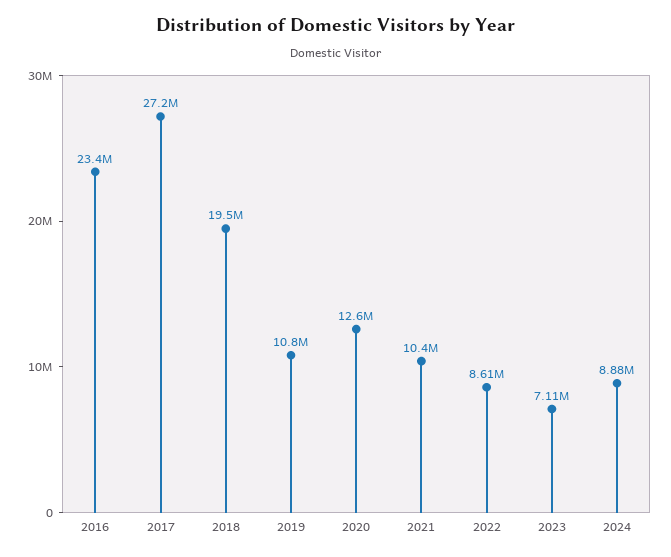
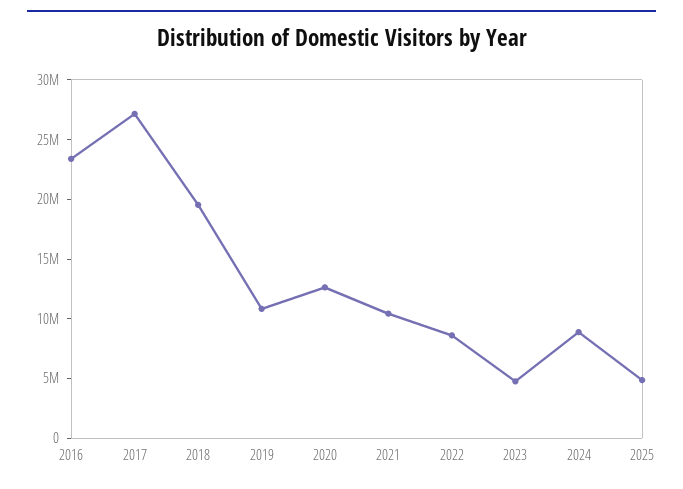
2023: 7110000 -> 5000000
2025: none -> 5000000

